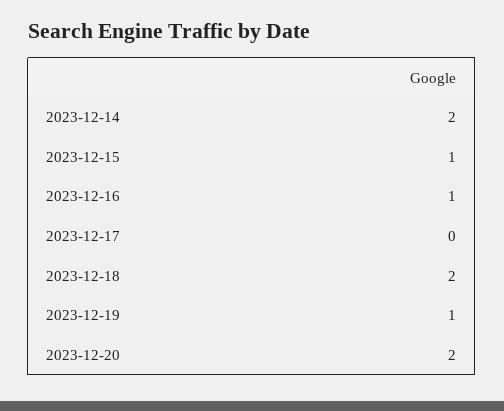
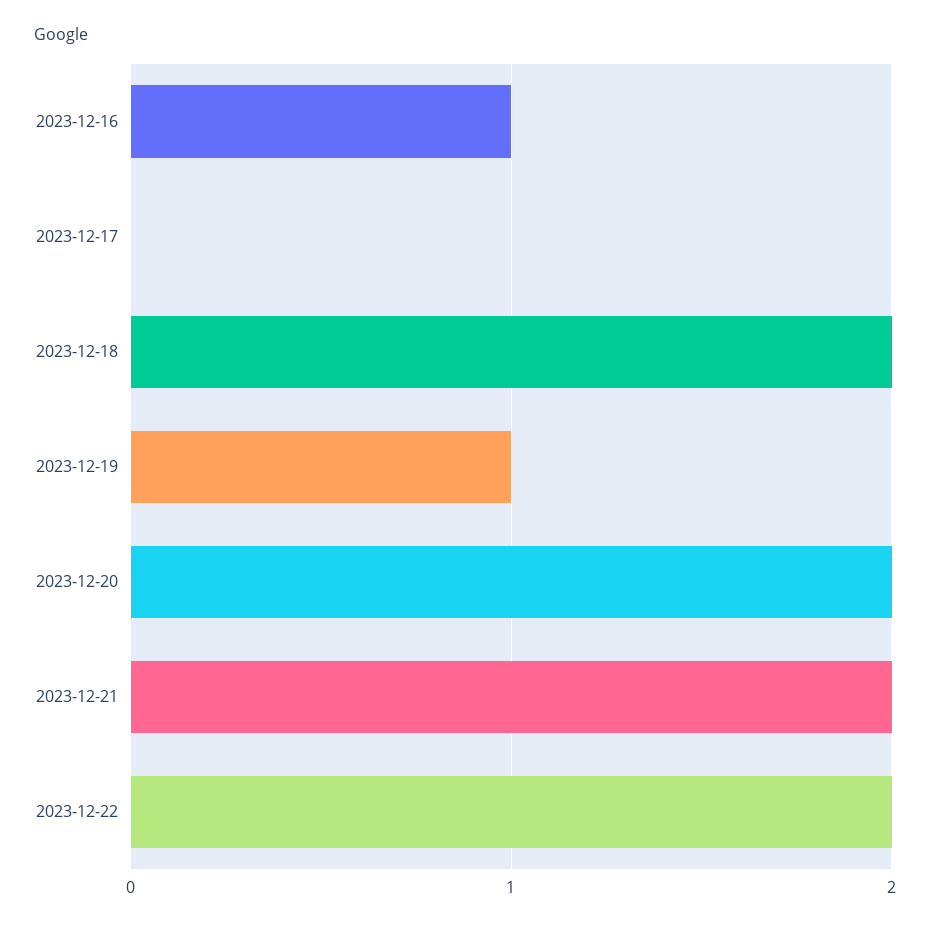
2023-12-14: 2 -> none
2023-12-15: 1 -> none
2023-12-21: none -> 2
2023-12-22: none -> 2

